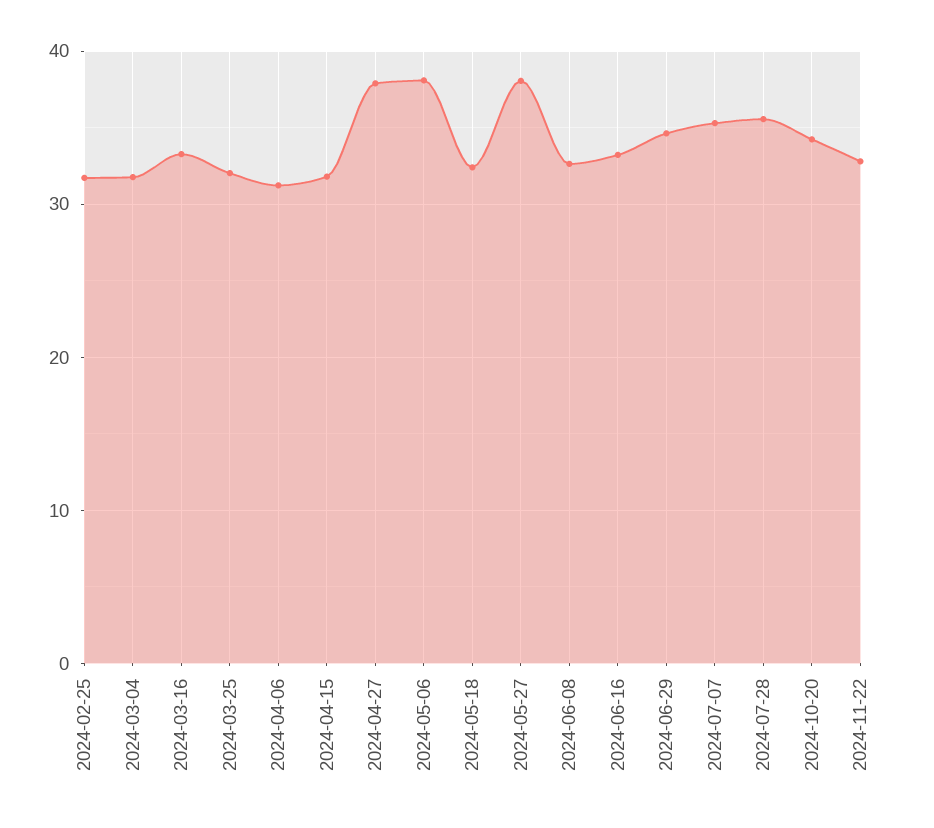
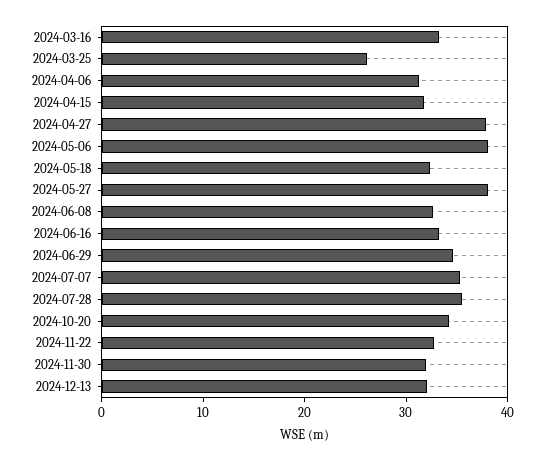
2024-02-25: 32 -> none
2024-03-04: 32 -> none
2024-03-25: 32 -> 26
2024-11-30: none -> 32
2024-12-13: none -> 32

